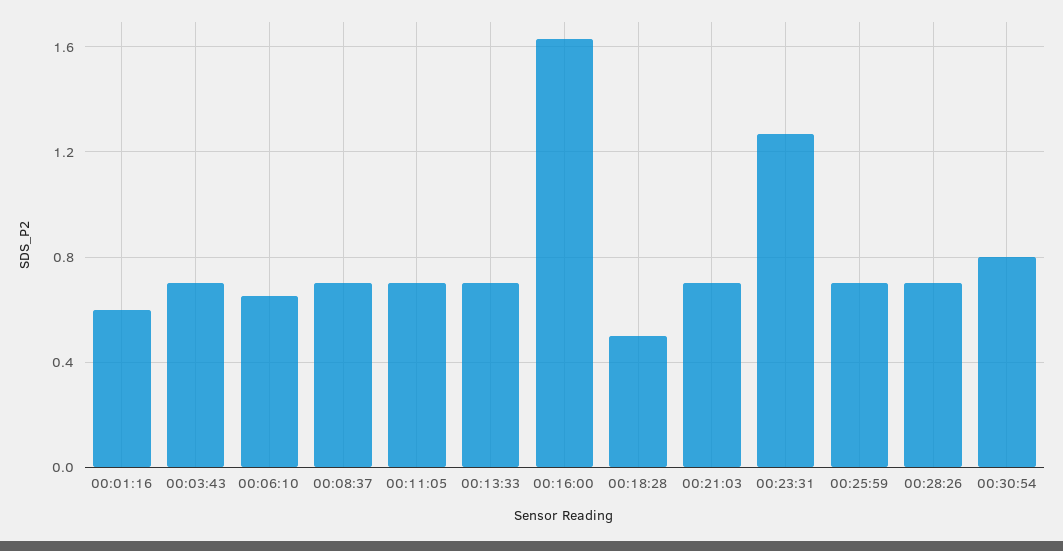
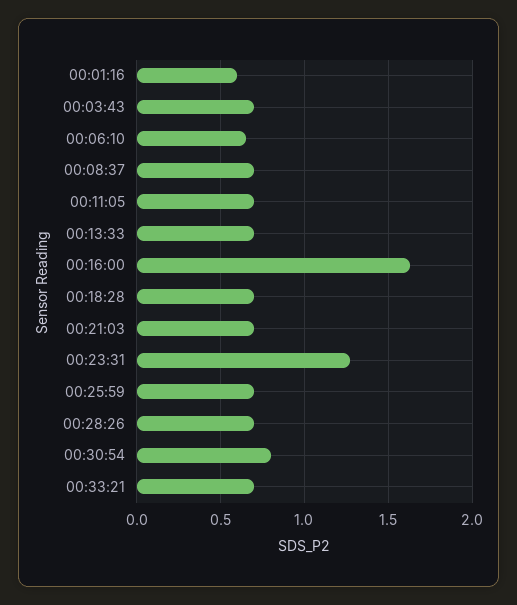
00:18:28: 0.5 -> 0.7
00:33:21: none -> 0.7

